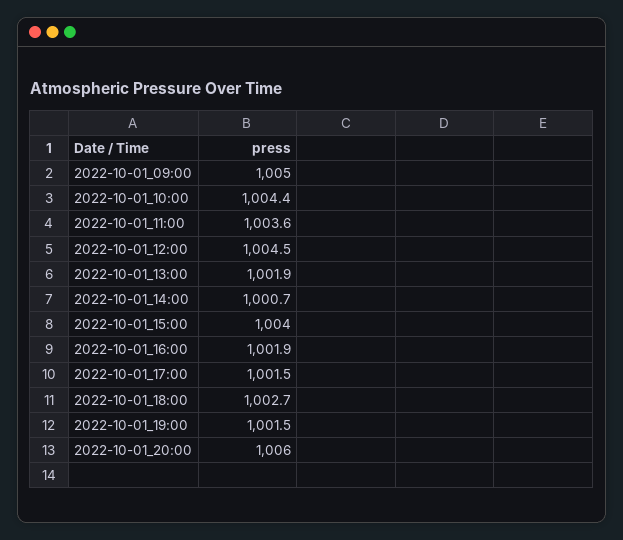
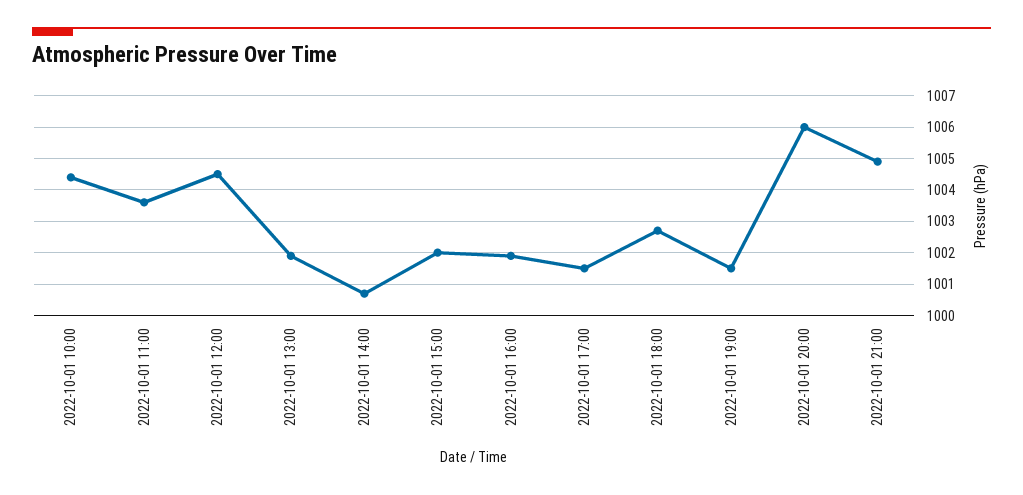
2022-10-01_09:00: 1005 -> none
2022-10-01_15:00: 1004 -> 1002
2022-10-01 21:00: none -> 1005

